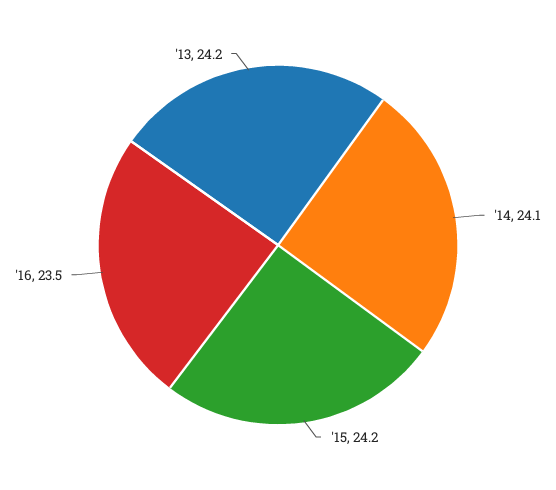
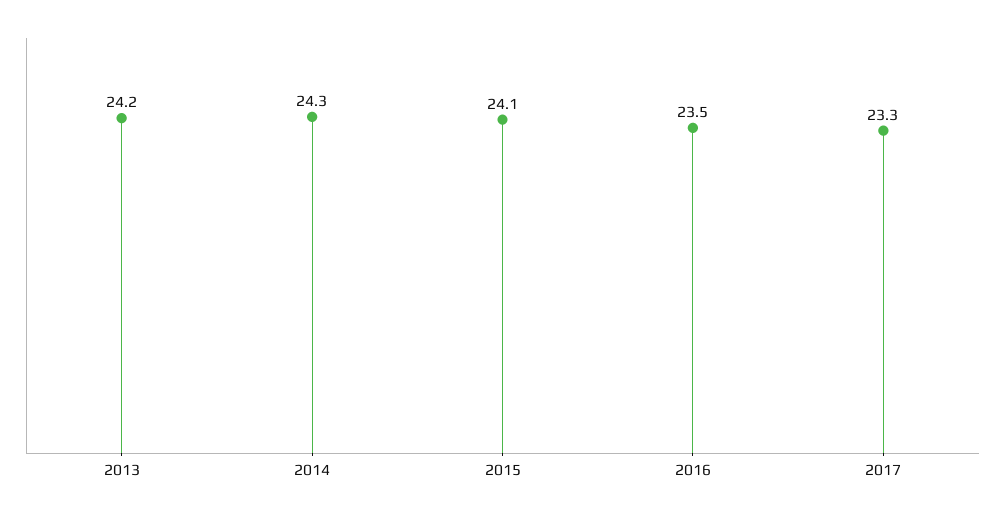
'14: 24.1 -> 24.3
'15: 24.2 -> 24.1
2017: none -> 23.3

